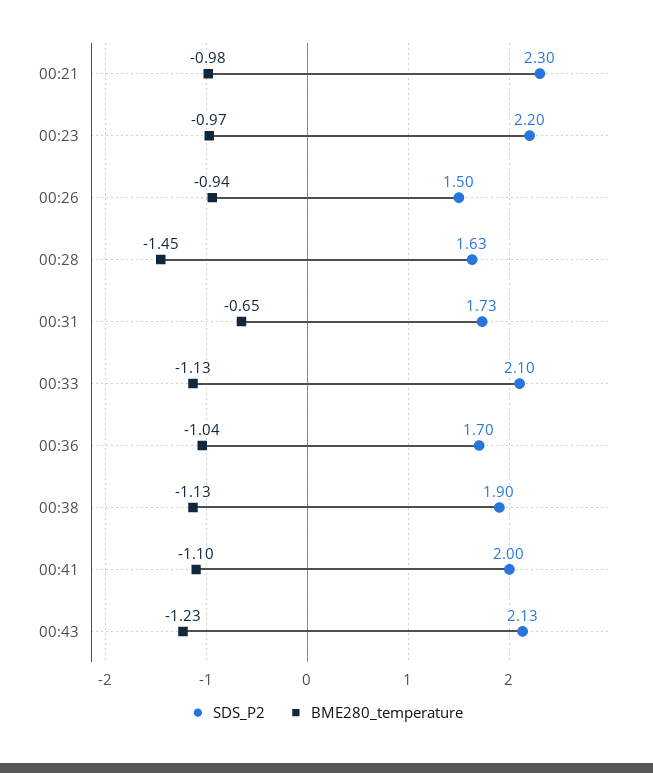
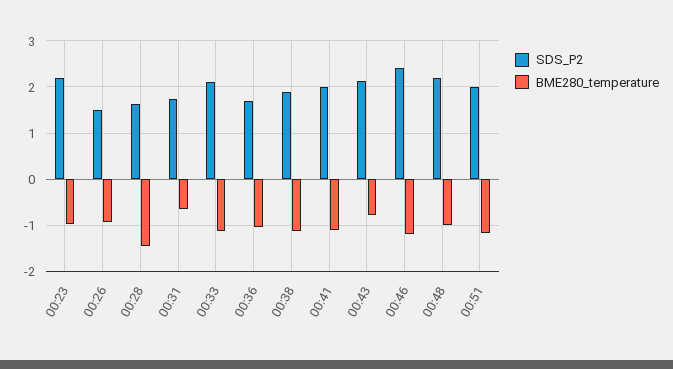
SDS_P2, 00:21: 2.3 -> none
BME280_temperature, 00:21: -0.98 -> none
BME280_temperature, 00:43: -1.23 -> -0.8
SDS_P2, 00:46: none -> 2.4
BME280_temperature, 00:46: none -> -1.2
SDS_P2, 00:48: none -> 2.2
BME280_temperature, 00:48: none -> -1
SDS_P2, 00:51: none -> 2
BME280_temperature, 00:51: none -> -1.2

